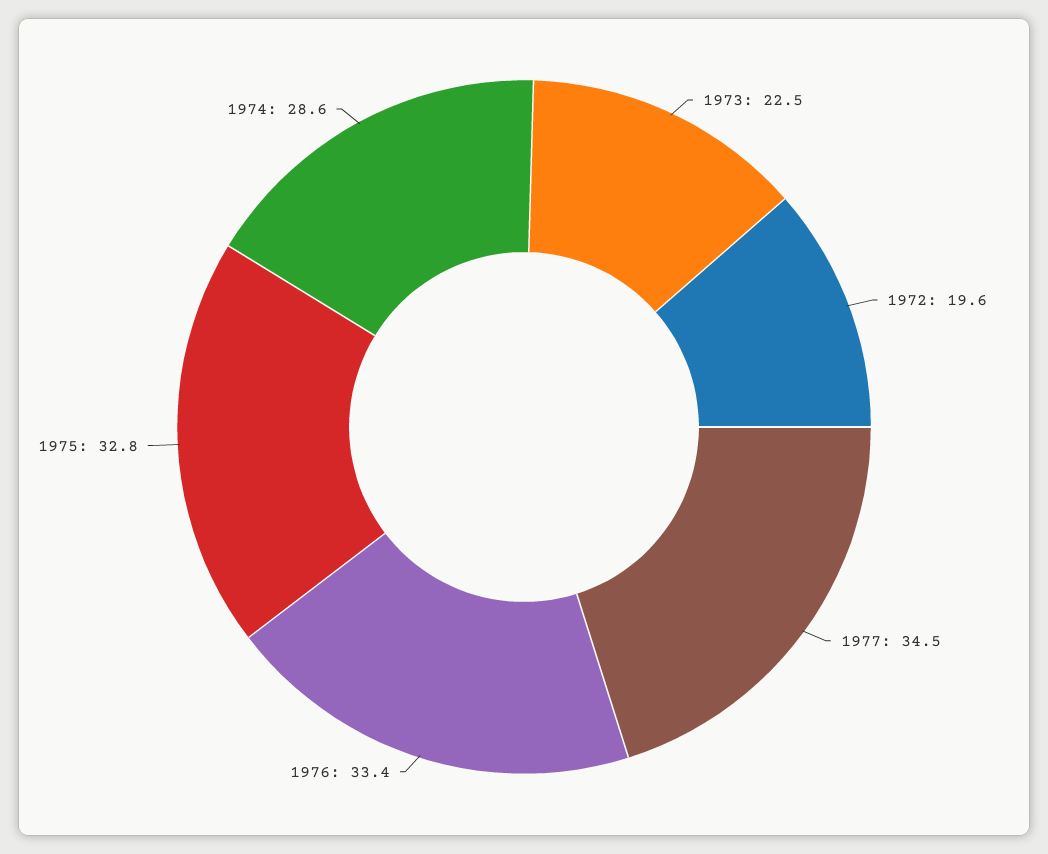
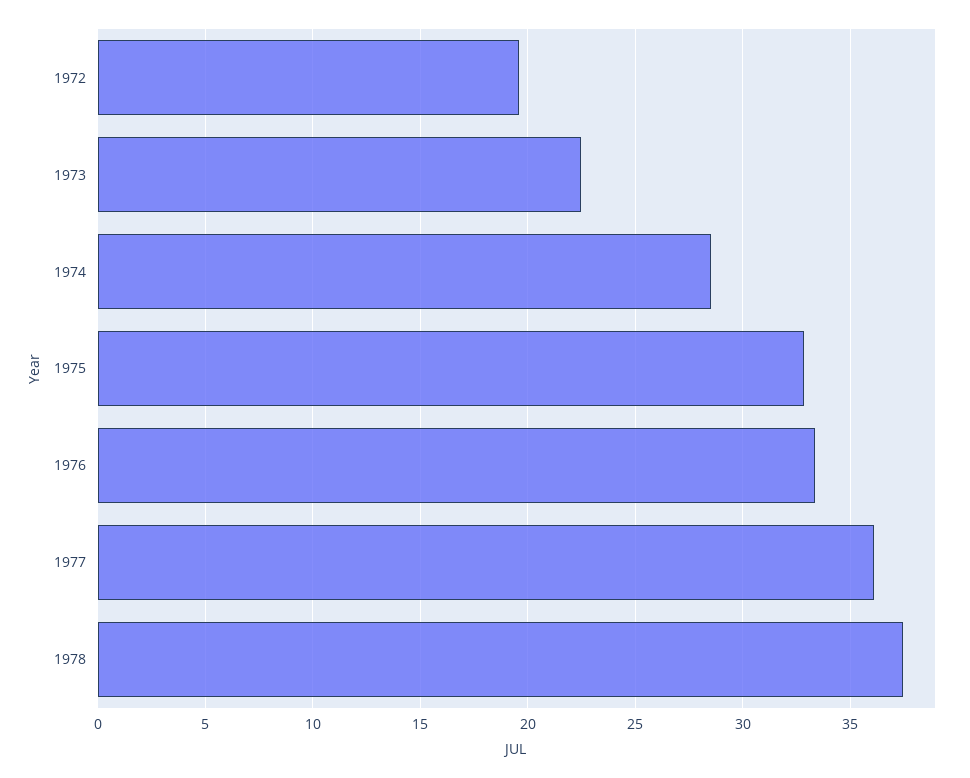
1977: 34.5 -> 36
1978: none -> 37.5

